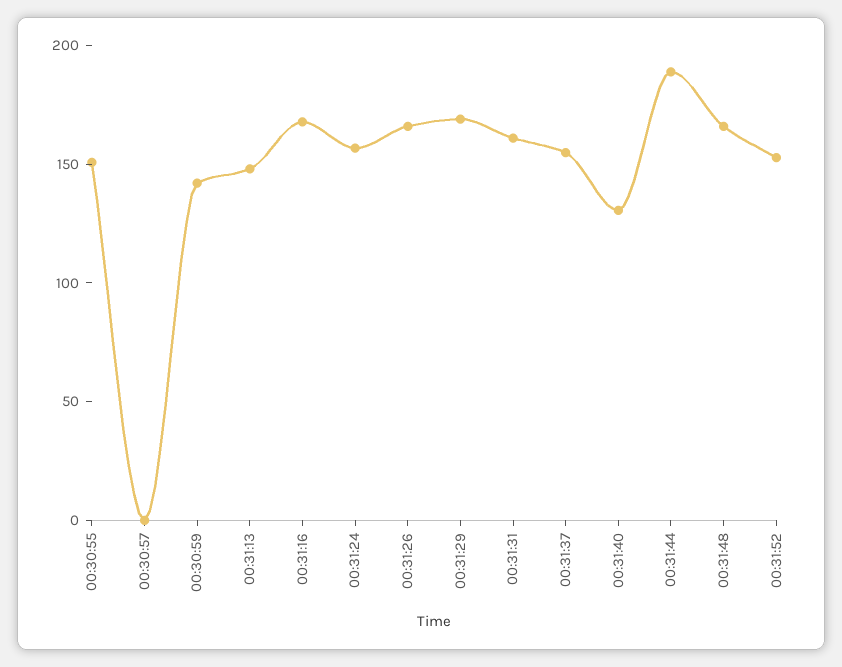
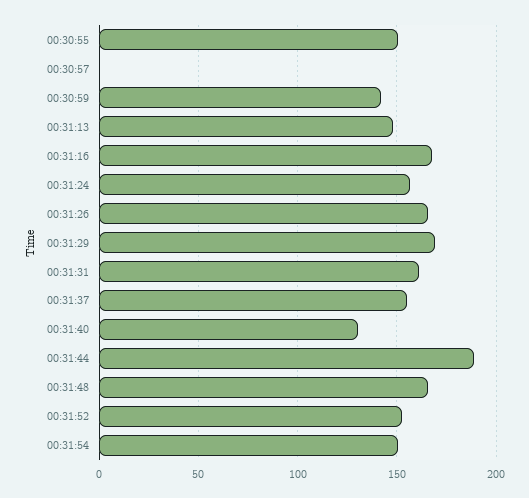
00:31:54: none -> 150

